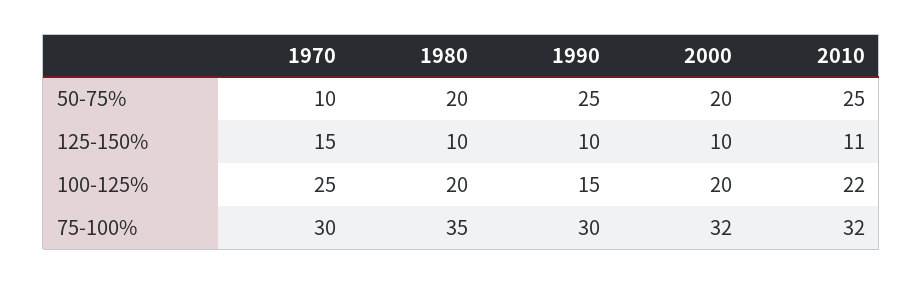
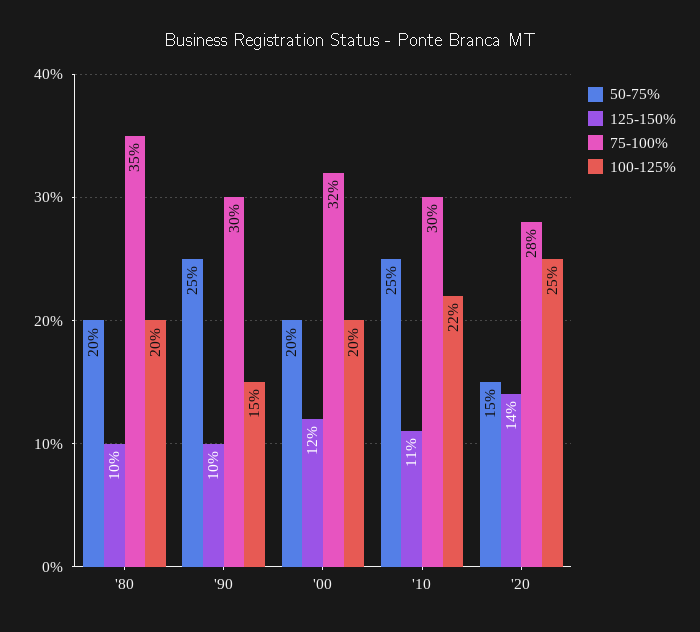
50-75%, 1970: 10 -> none
125-150%, 1970: 15 -> none
125-150%, 2000: 10 -> 12
100-125%, 1970: 25 -> none
75-100%, 1970: 30 -> none
75-100%, 2010: 32 -> 30
50-75%, '20: none -> 15
125-150%, '20: none -> 14
75-100%, '20: none -> 28
100-125%, '20: none -> 25

